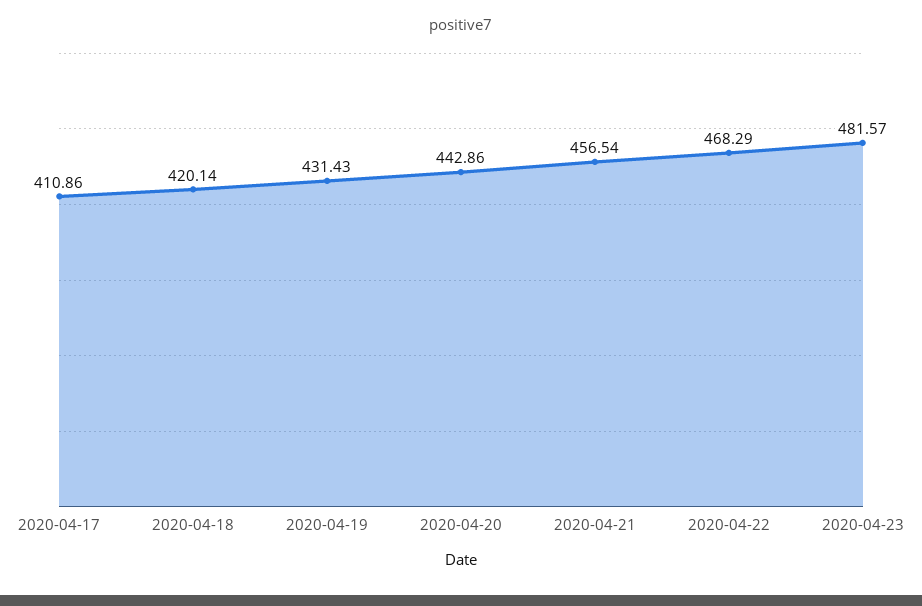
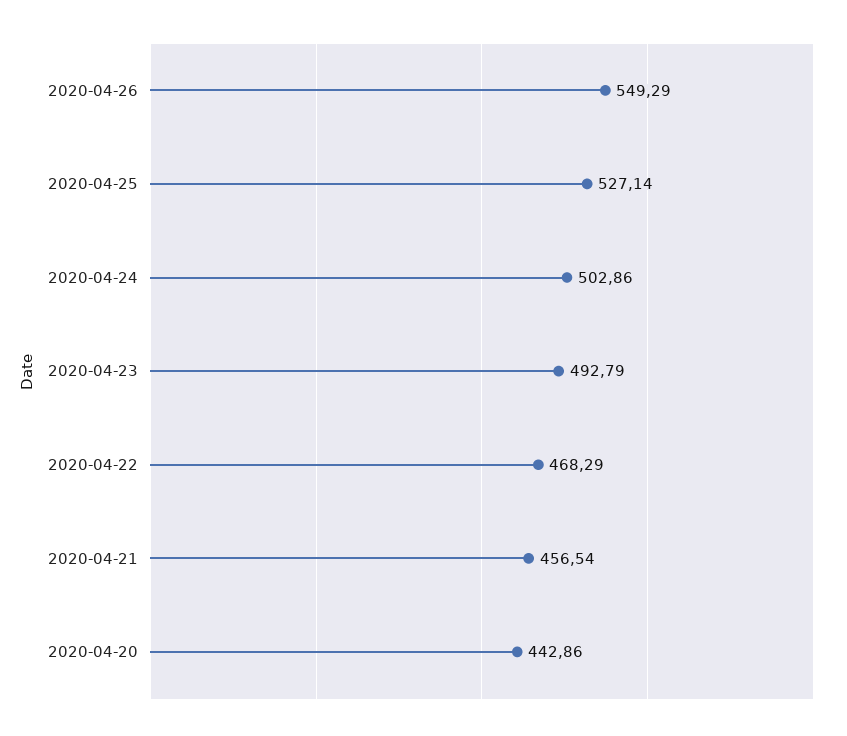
2020-04-17: 410.86 -> none
2020-04-18: 420.14 -> none
2020-04-19: 431.43 -> none
2020-04-23: 481.57 -> 492.79
2020-04-26: none -> 549.29
2020-04-25: none -> 527.14
2020-04-24: none -> 502.86

